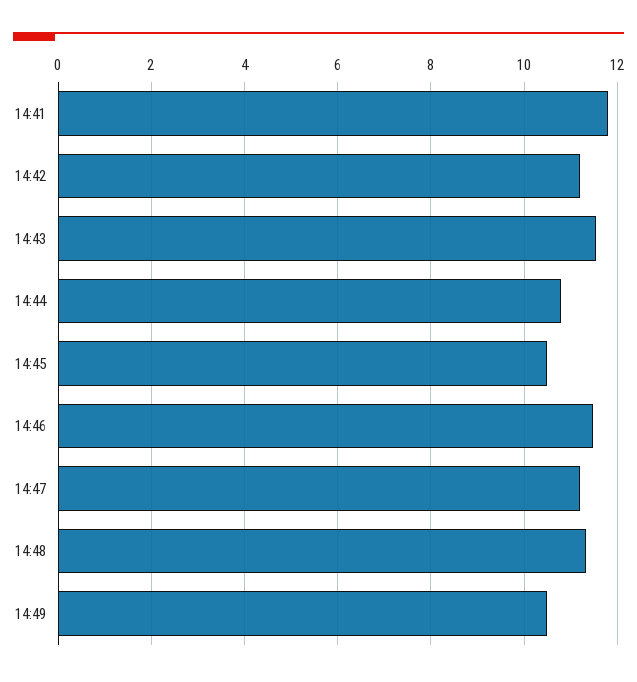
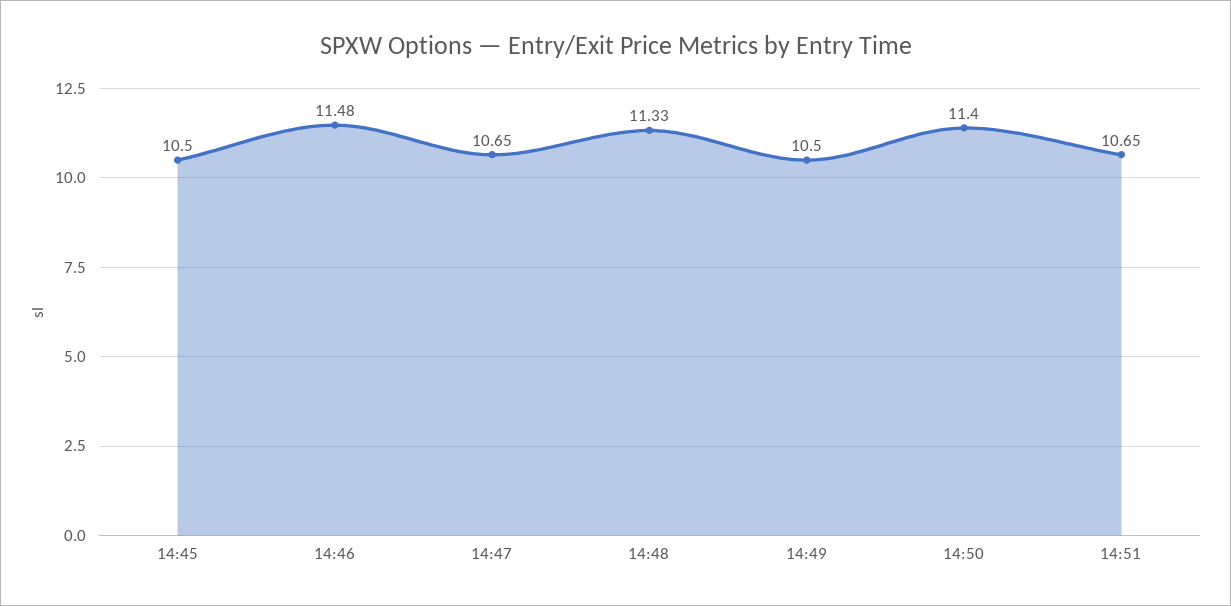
14:41: 11.8 -> none
14:42: 11.2 -> none
14:43: 11.6 -> none
14:44: 10.8 -> none
14:47: 11.2 -> 10.65
14:50: none -> 11.4
14:51: none -> 10.65

